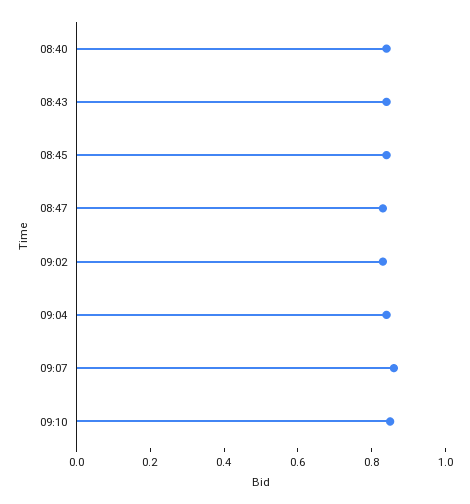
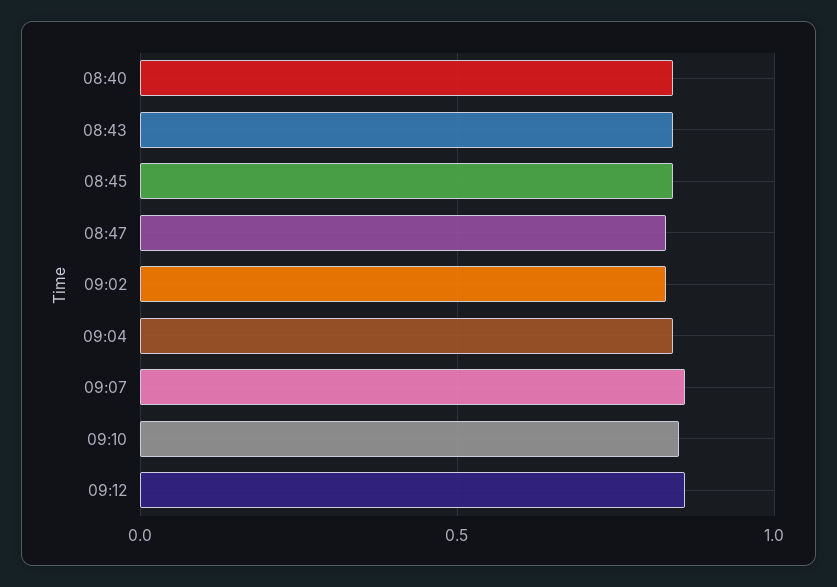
09:12: none -> 0.85

